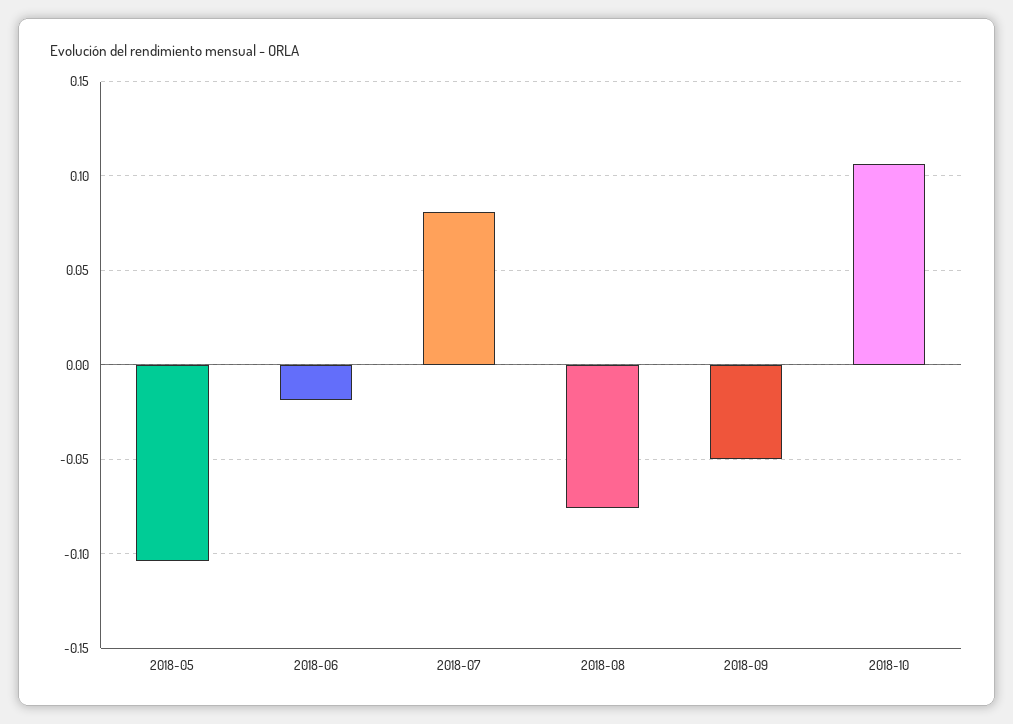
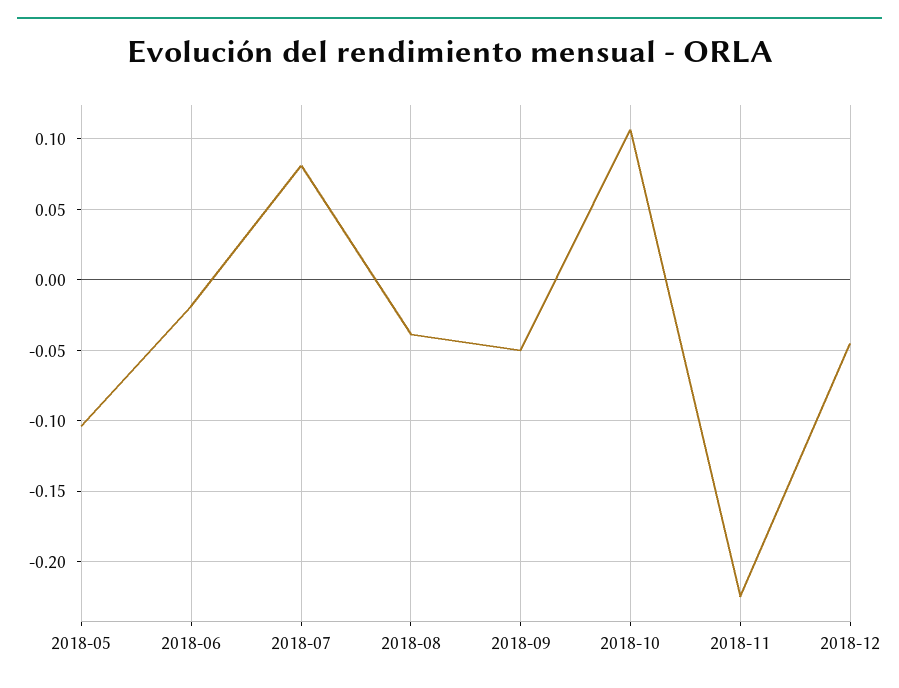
2018-08: -0.075 -> -0.04
2018-11: none -> -0.225
2018-12: none -> -0.045

